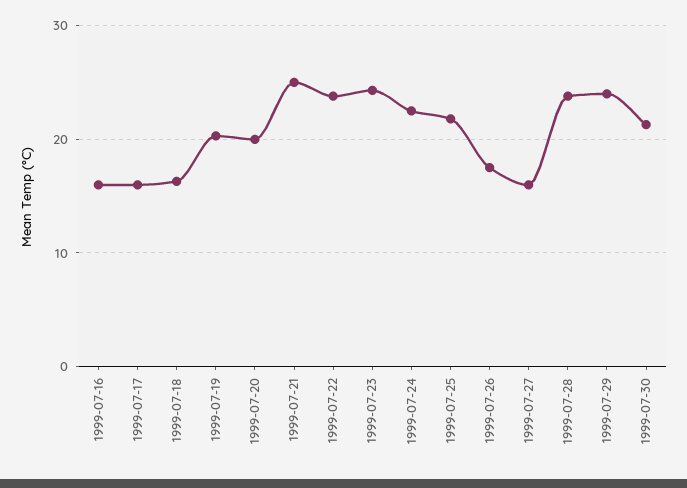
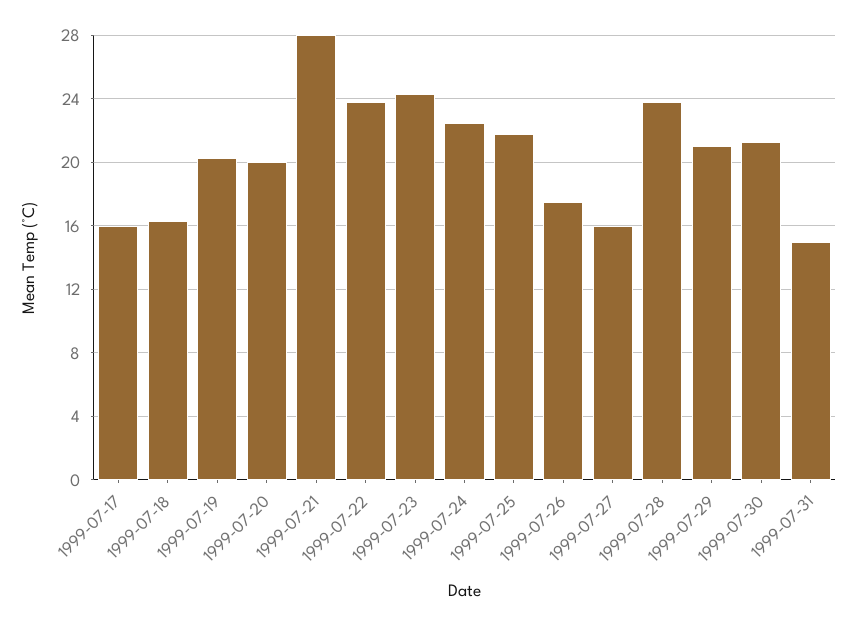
1999-07-16: 16 -> none
1999-07-21: 25 -> 28
1999-07-29: 24 -> 21
1999-07-31: none -> 15

